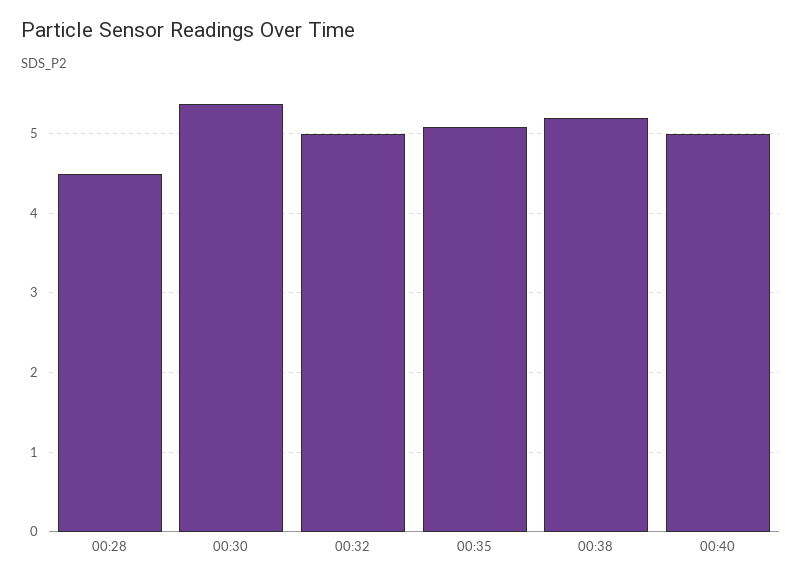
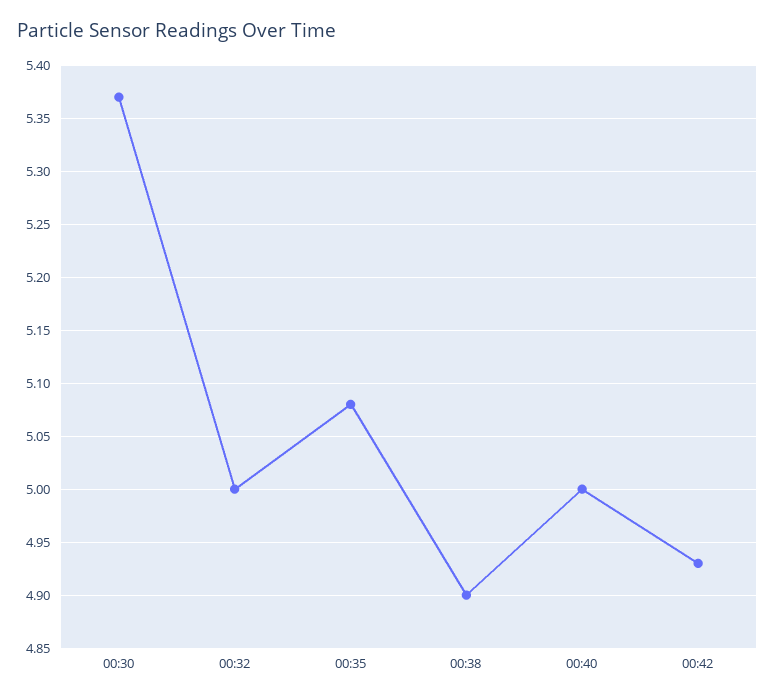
00:28: 4.5 -> none
00:38: 5.2 -> 4.9
00:42: none -> 4.93

